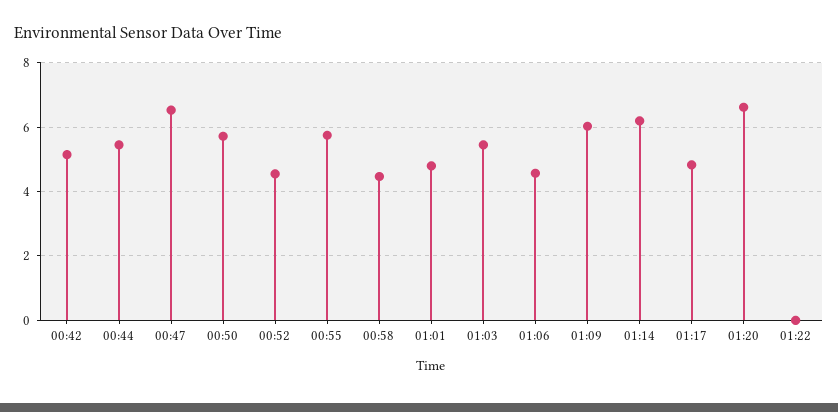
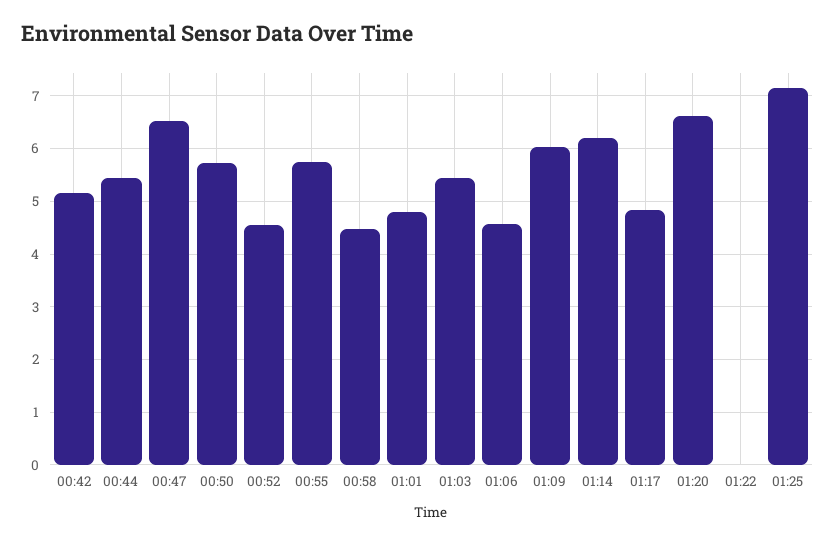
01:25: none -> 7.2

